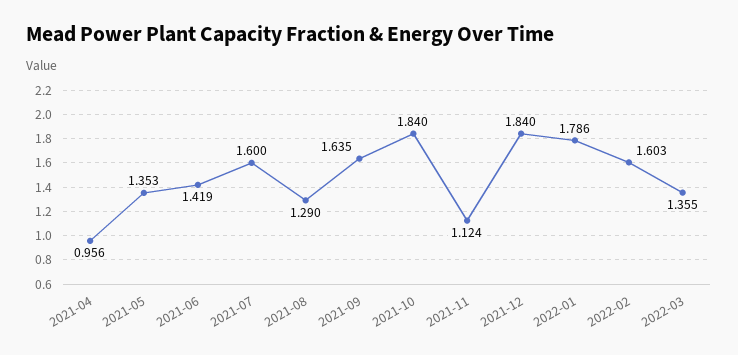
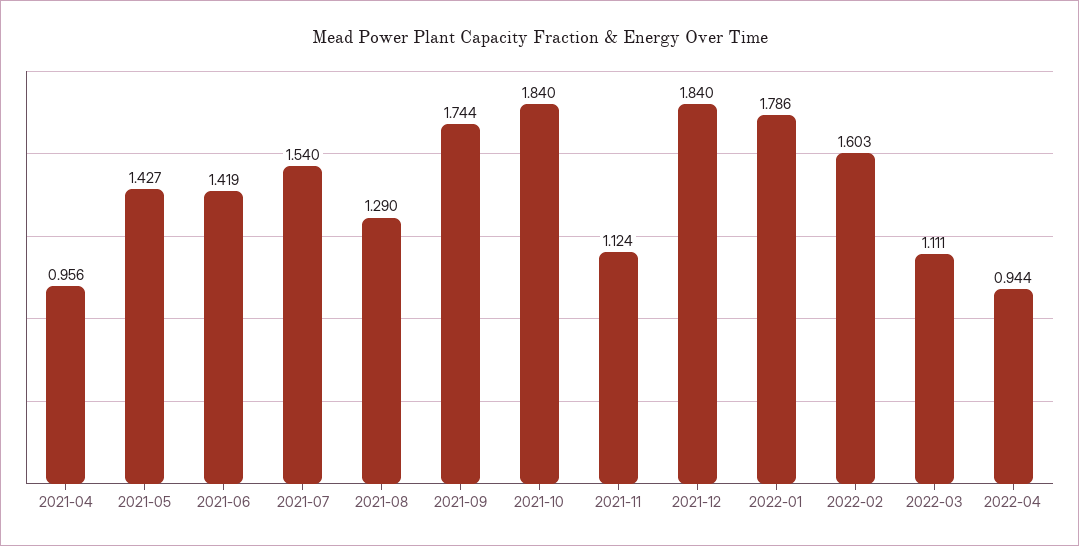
2021-05: 1.353 -> 1.427
2021-07: 1.6 -> 1.54
2021-09: 1.635 -> 1.744
2022-03: 1.355 -> 1.111
2022-04: none -> 0.944

